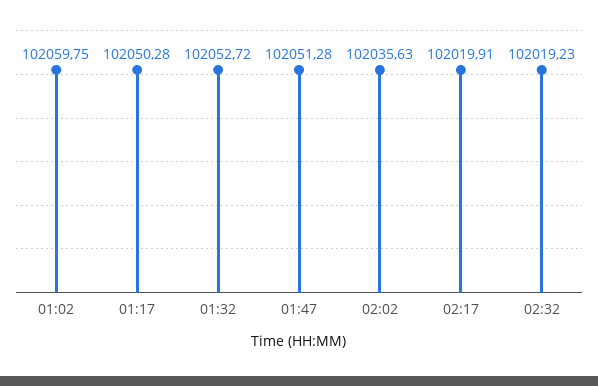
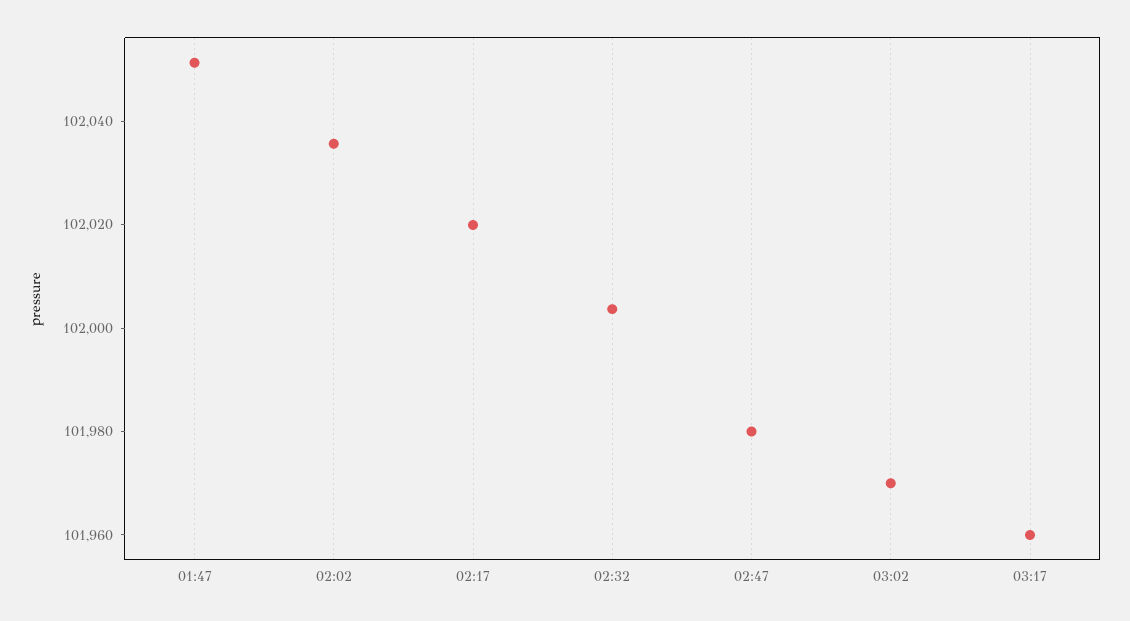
01:02: 102059.75 -> none
01:17: 102050.28 -> none
01:32: 102052.72 -> none
02:32: 102019.23 -> 102005
02:47: none -> 101980
03:02: none -> 101970
03:17: none -> 101960

